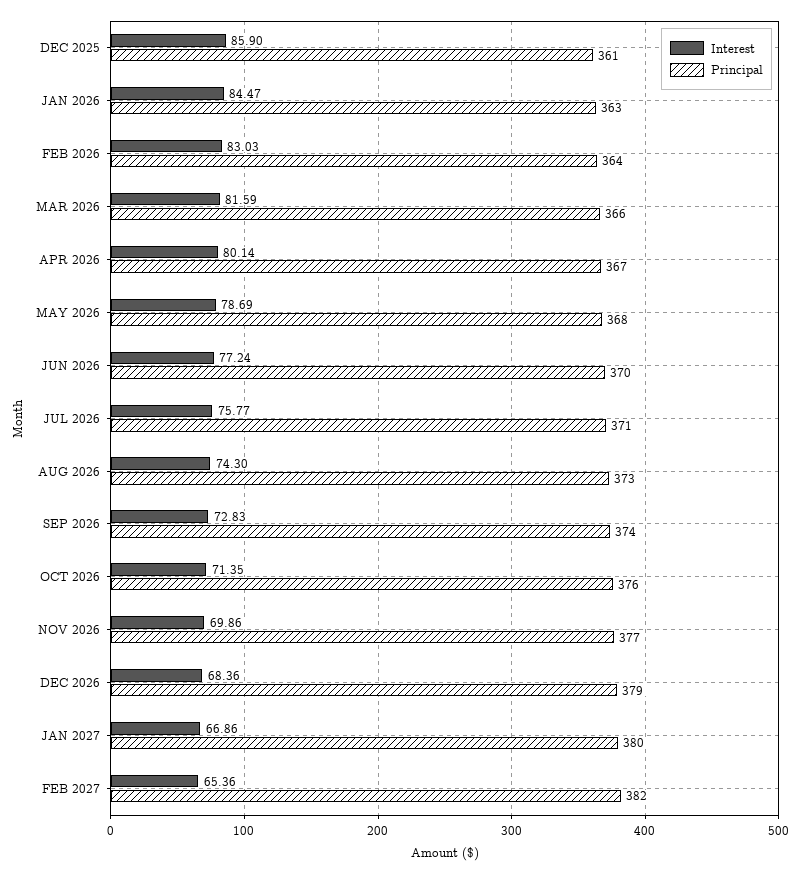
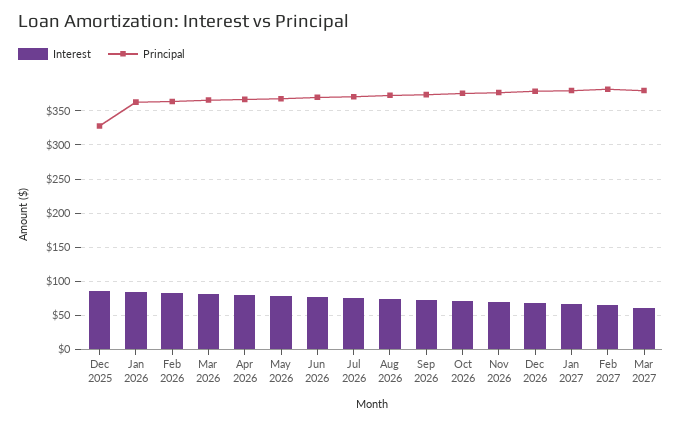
Principal, DEC 2025: 361 -> 330
Interest, Mar 2027: none -> 60
Principal, Mar 2027: none -> 380

